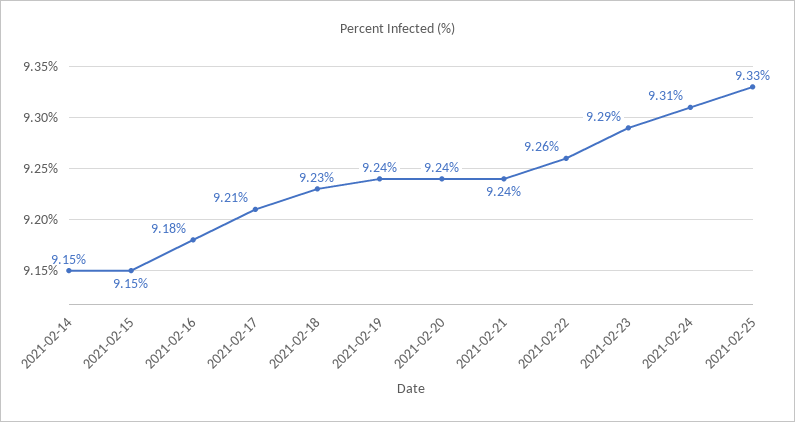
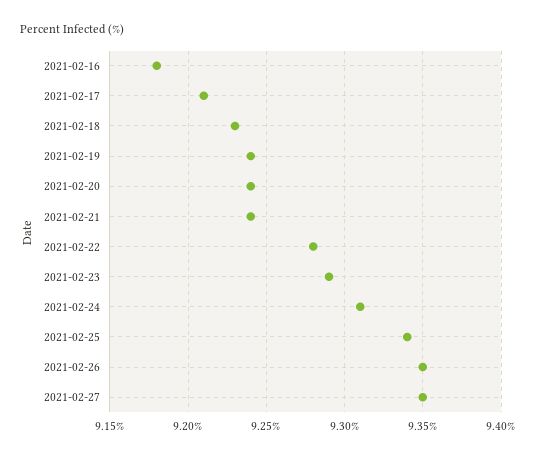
2021-02-14: 9.15 -> none
2021-02-15: 9.15 -> none
2021-02-22: 9.26 -> 9.28
2021-02-25: 9.33 -> 9.34
2021-02-26: none -> 9.35
2021-02-27: none -> 9.35

